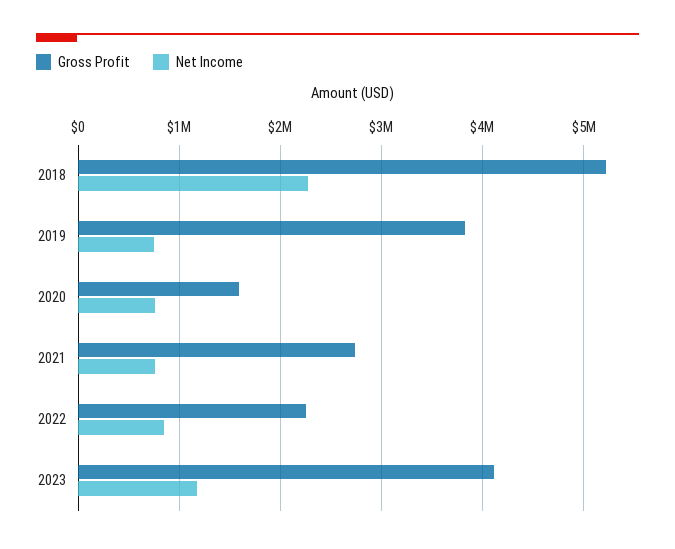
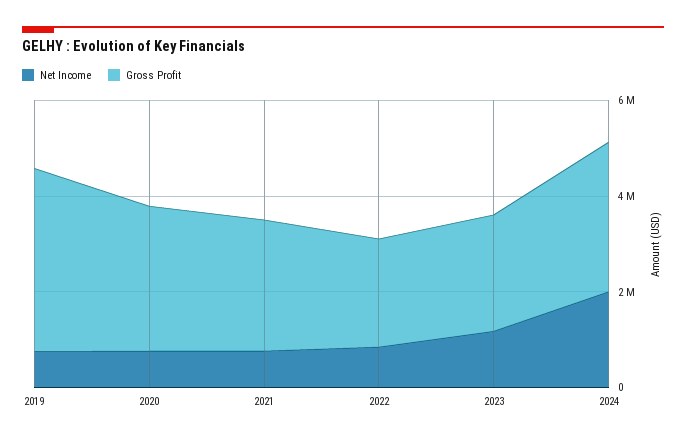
Gross Profit, 2018: 5200000 -> none
Net Income, 2018: 2300000 -> none
Gross Profit, 2020: 1600000 -> 3000000
Gross Profit, 2023: 4100000 -> 2500000
Net Income, 2024: none -> 2000000
Gross Profit, 2024: none -> 3000000

